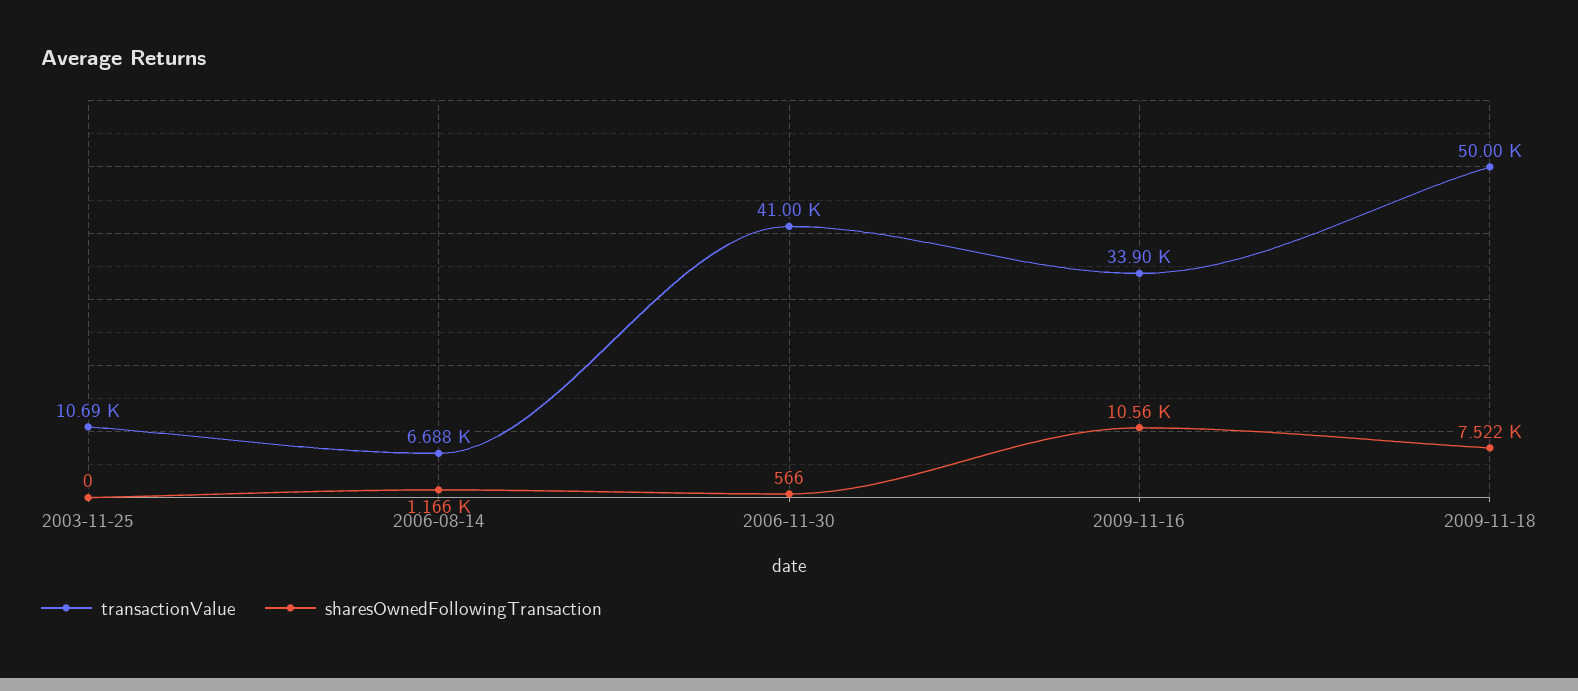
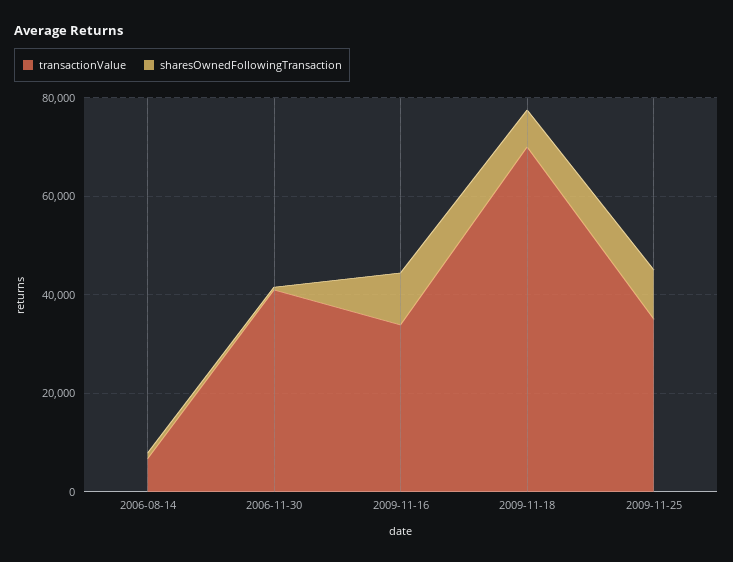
transactionValue, 2003-11-25: 10690 -> none
sharesOwnedFollowingTransaction, 2003-11-25: 0 -> none
transactionValue, 2009-11-18: 50000 -> 70000
transactionValue, 2009-11-25: none -> 35000
sharesOwnedFollowingTransaction, 2009-11-25: none -> 10000

